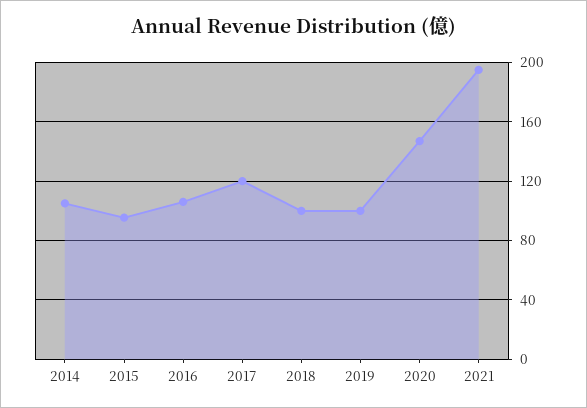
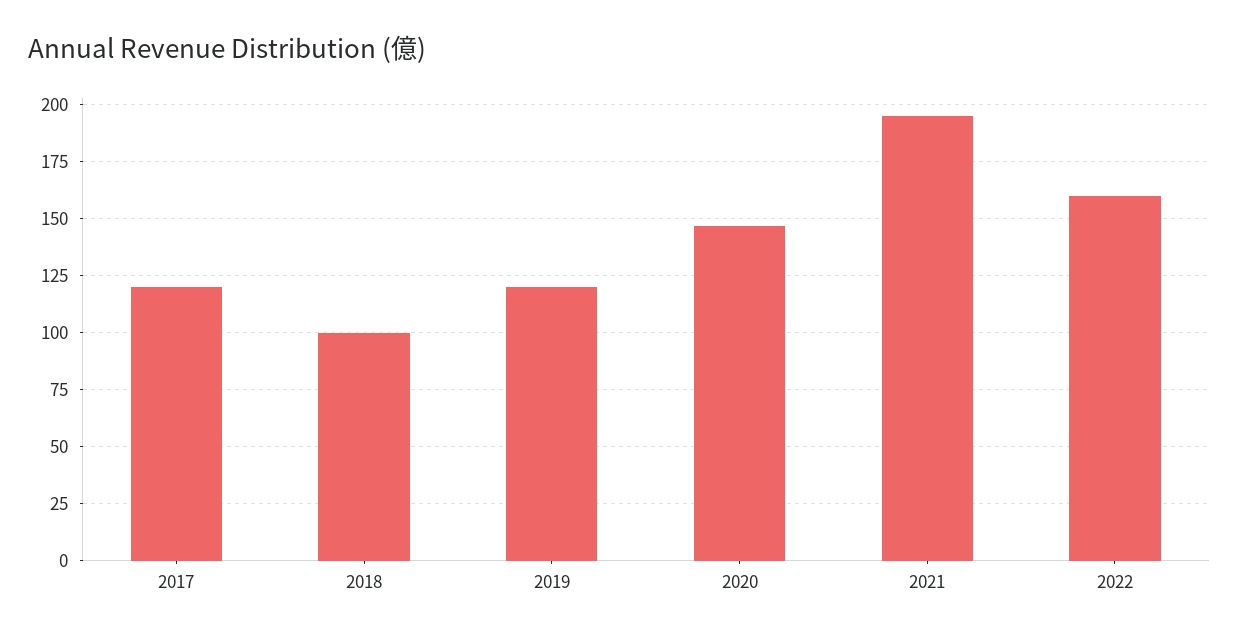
2014: 105 -> none
2015: 95 -> none
2016: 105 -> none
2019: 100 -> 120
2022: none -> 160

